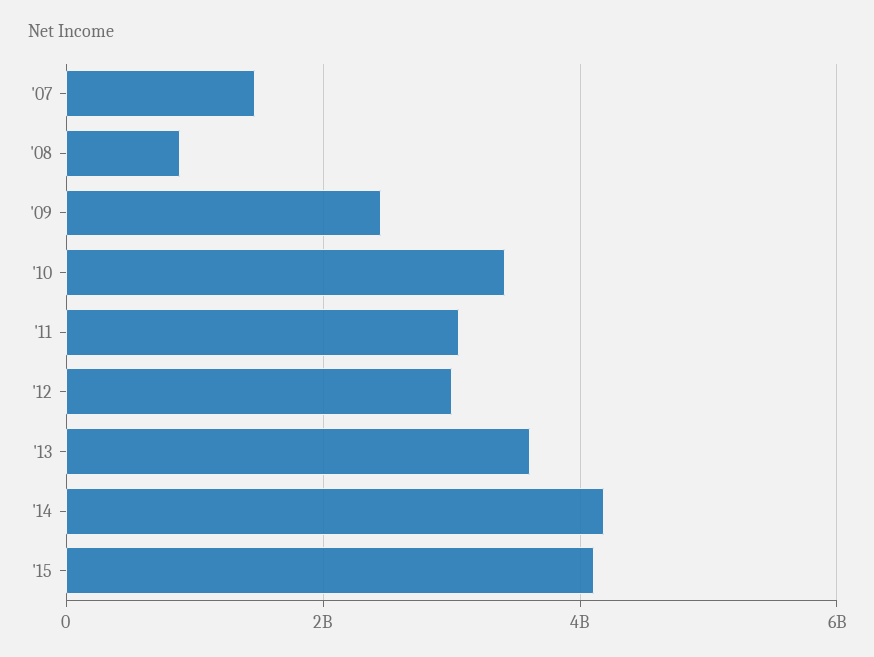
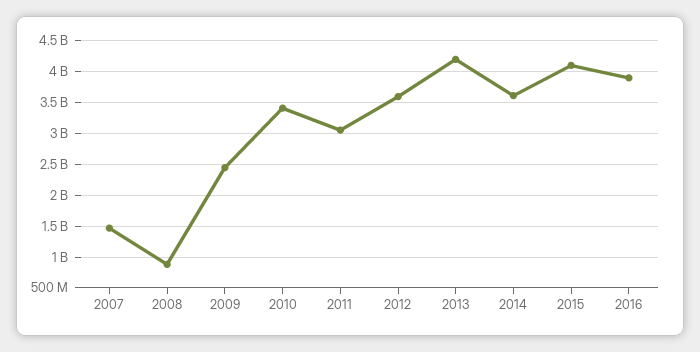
'12: 3000000000 -> 3600000000
'13: 3600000000 -> 4200000000
'14: 4200000000 -> 3600000000
2016: none -> 3900000000

